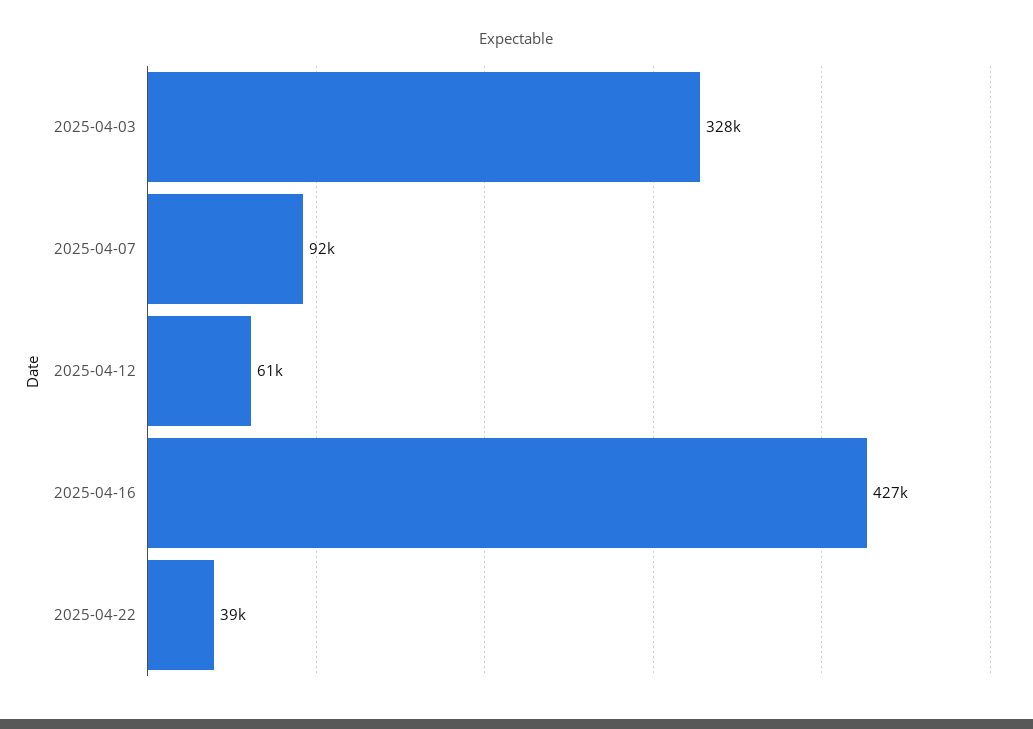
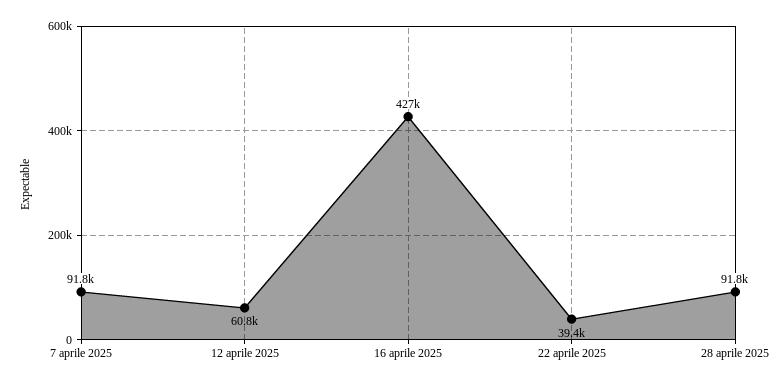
2025-04-03: 328000 -> none
28 aprile 2025: none -> 91800

